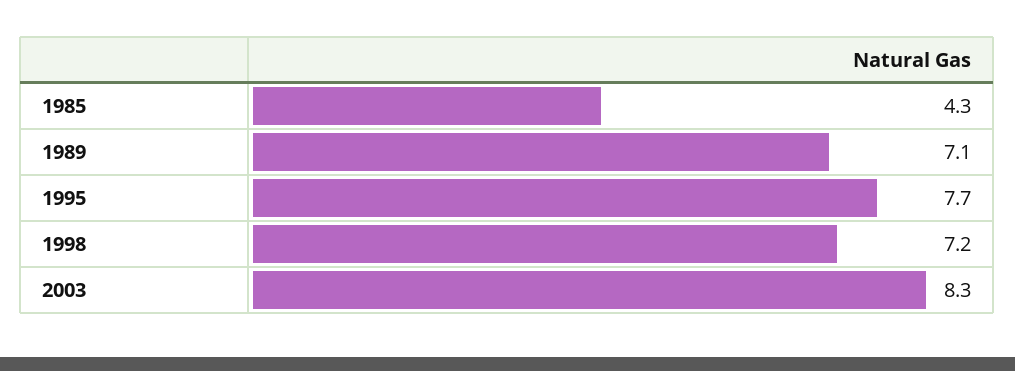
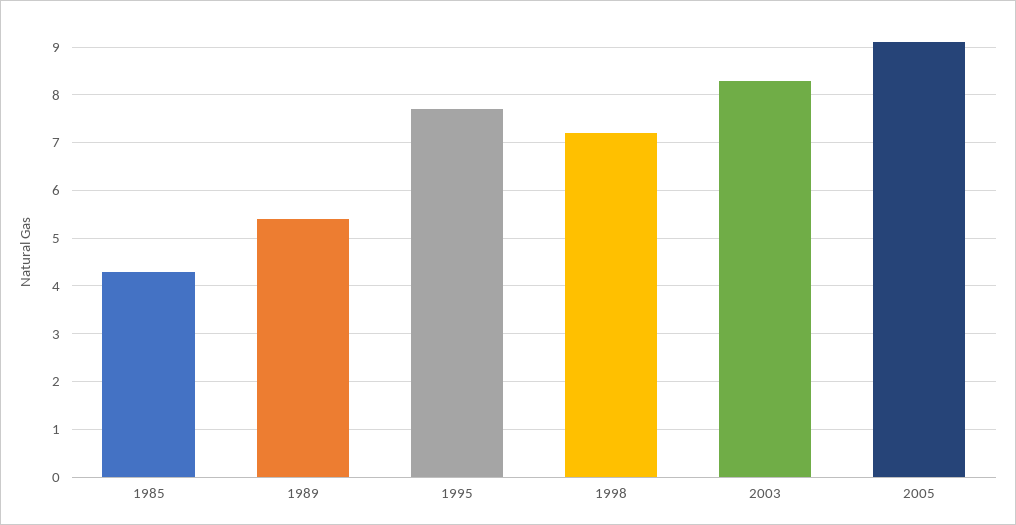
1989: 7.1 -> 5.5
2005: none -> 9

